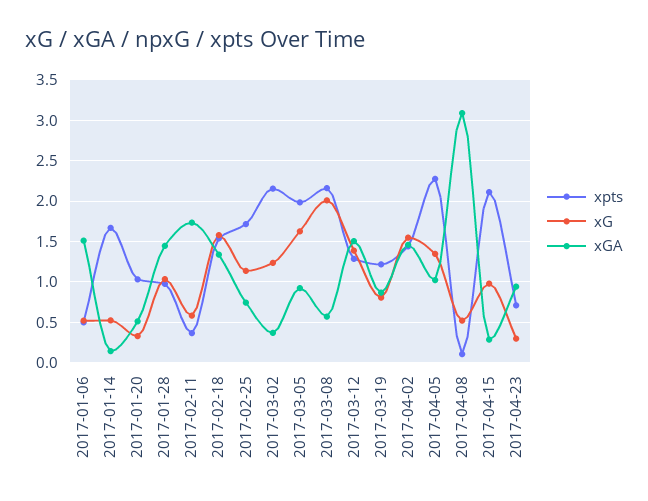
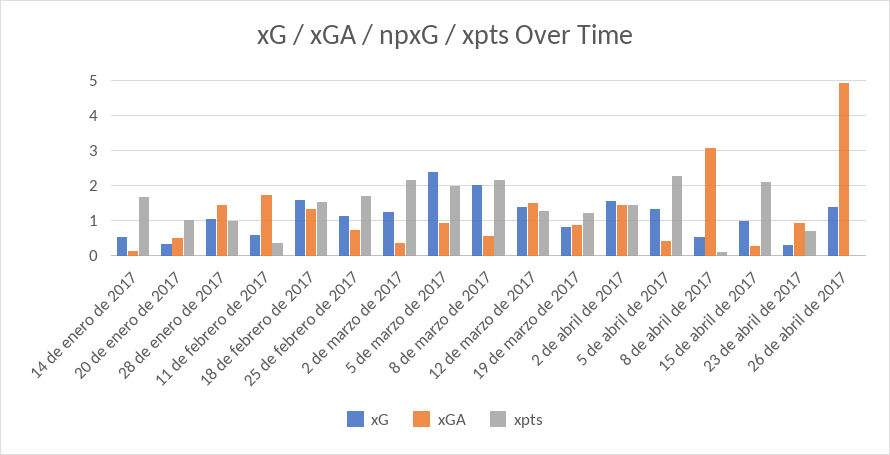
xpts, 2017-01-06: 0.5 -> none
xG, 2017-01-06: 0.5 -> none
xGA, 2017-01-06: 1.5 -> none
xG, 2017-03-05: 1.6 -> 2.4
xGA, 2017-04-05: 1 -> 0.4
xG, 26 de abril de 2017: none -> 1.4
xGA, 26 de abril de 2017: none -> 5
xpts, 26 de abril de 2017: none -> 0

